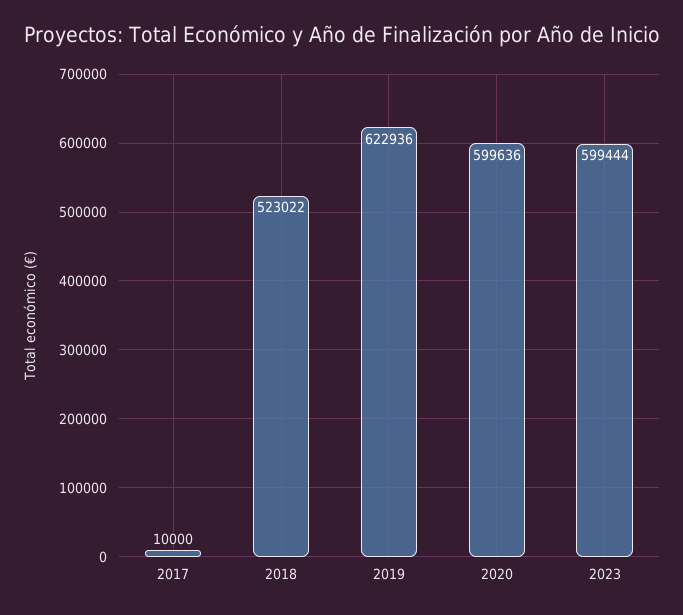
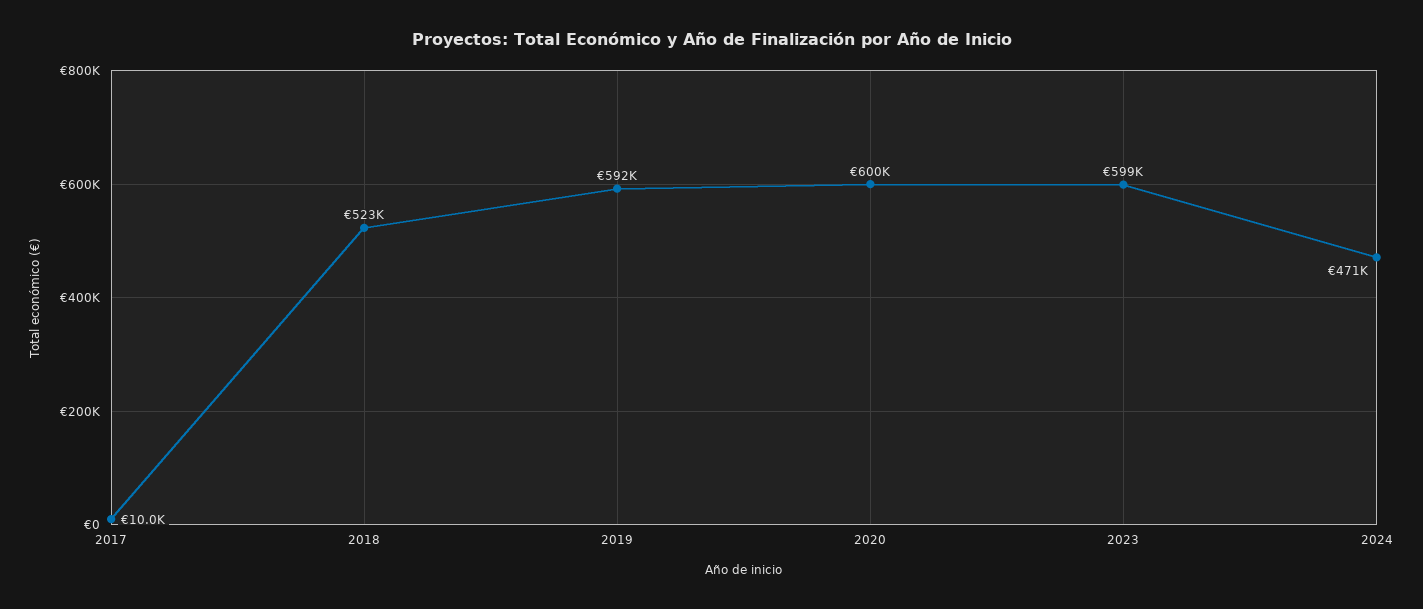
2019: 622936 -> 592000
2024: none -> 471000

